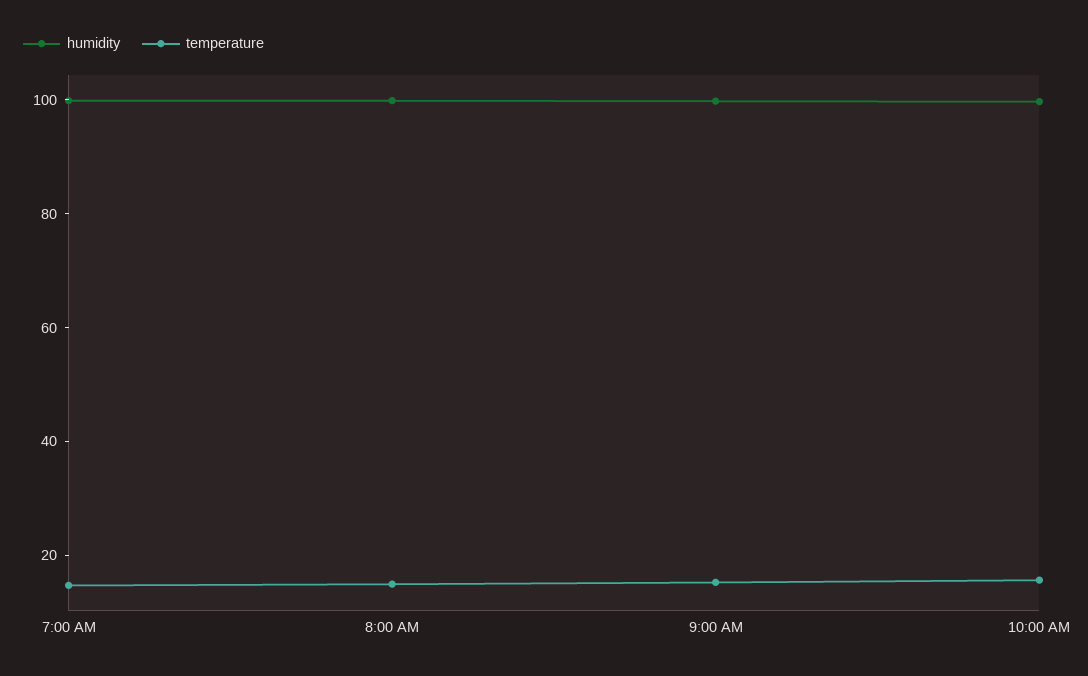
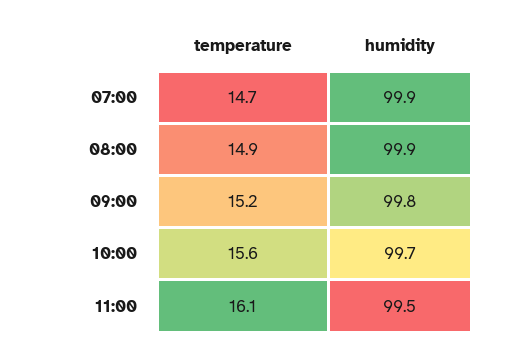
temperature, 11:00: none -> 16.1
humidity, 11:00: none -> 99.5

